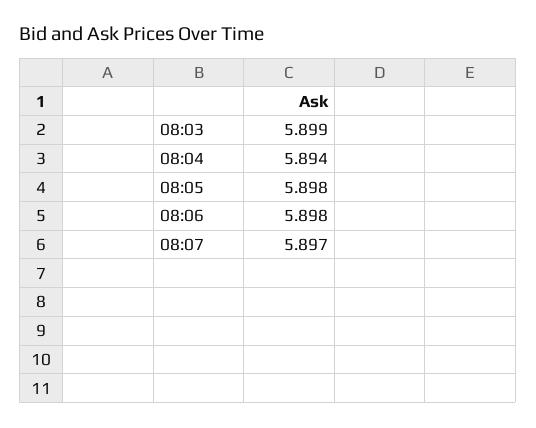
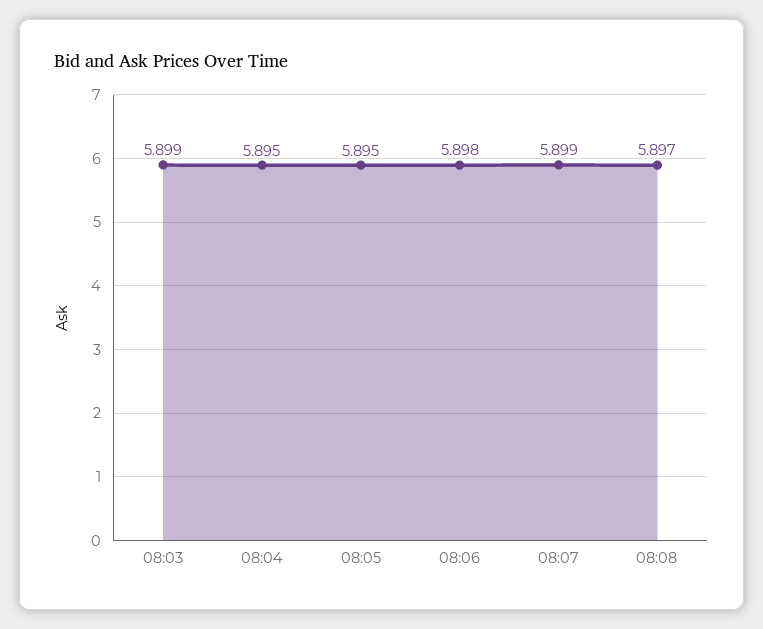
08:04: 5.894 -> 5.895
08:05: 5.898 -> 5.895
08:07: 5.897 -> 5.899
08:08: none -> 5.897

